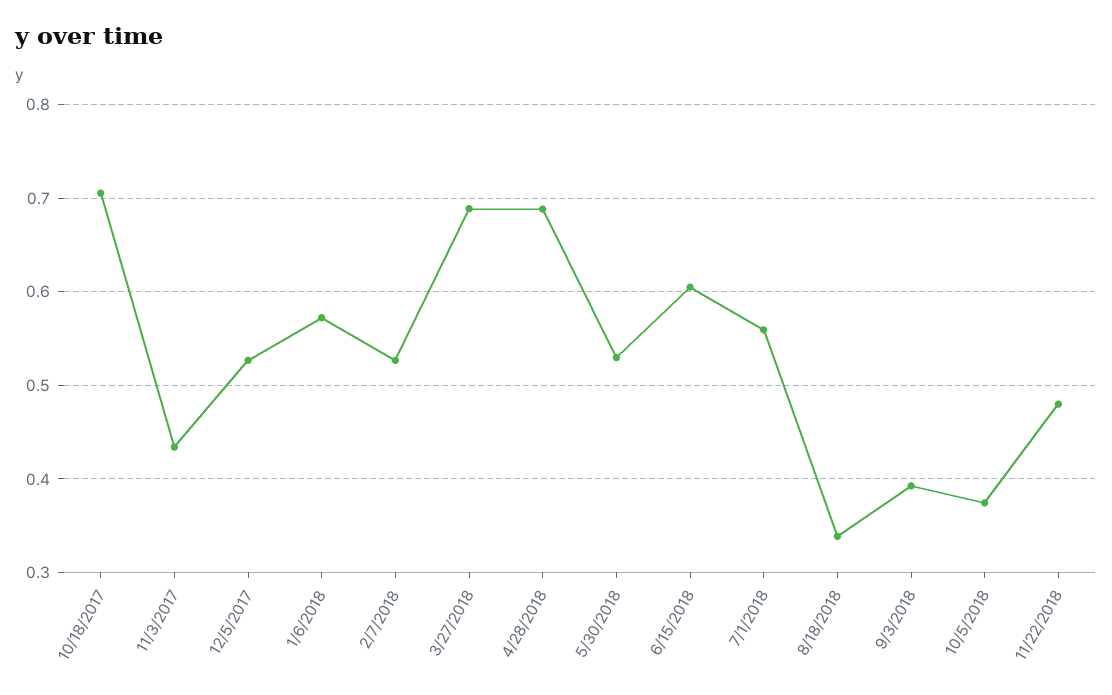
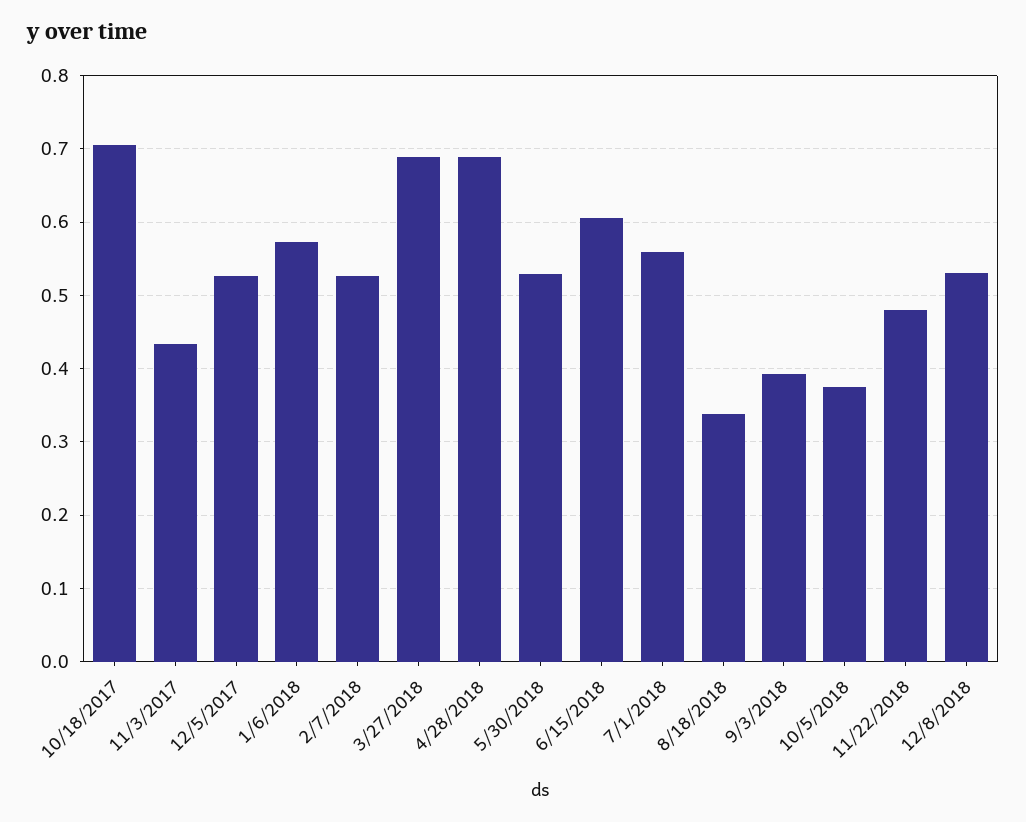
12/8/2018: none -> 0.53

